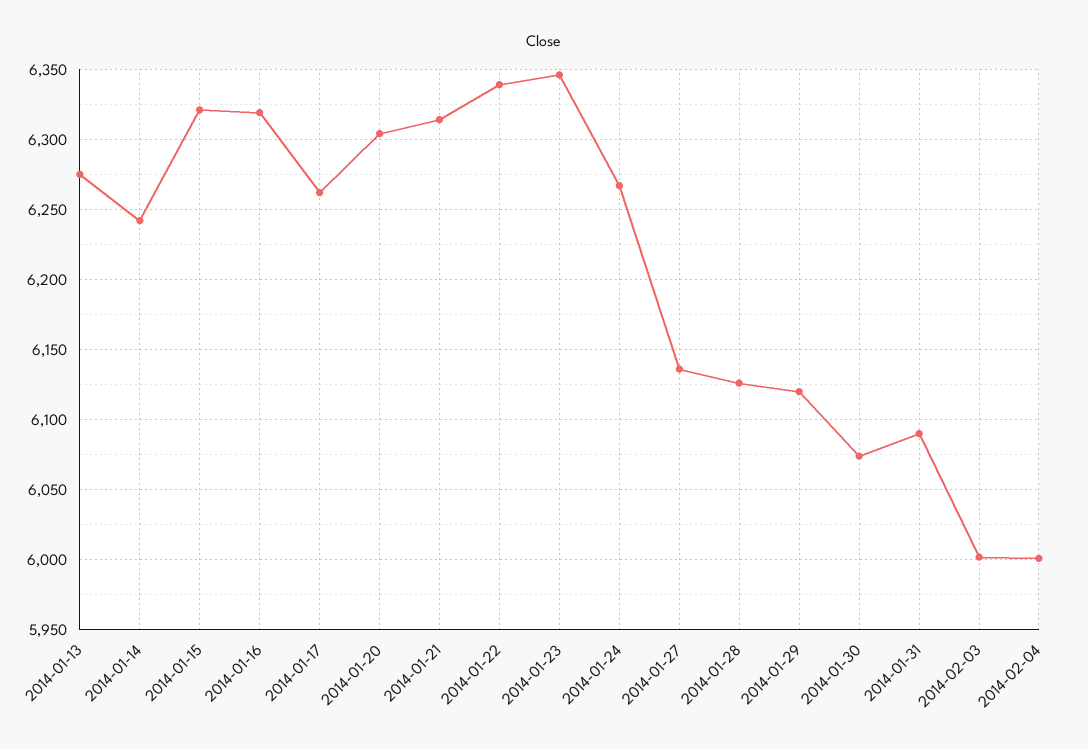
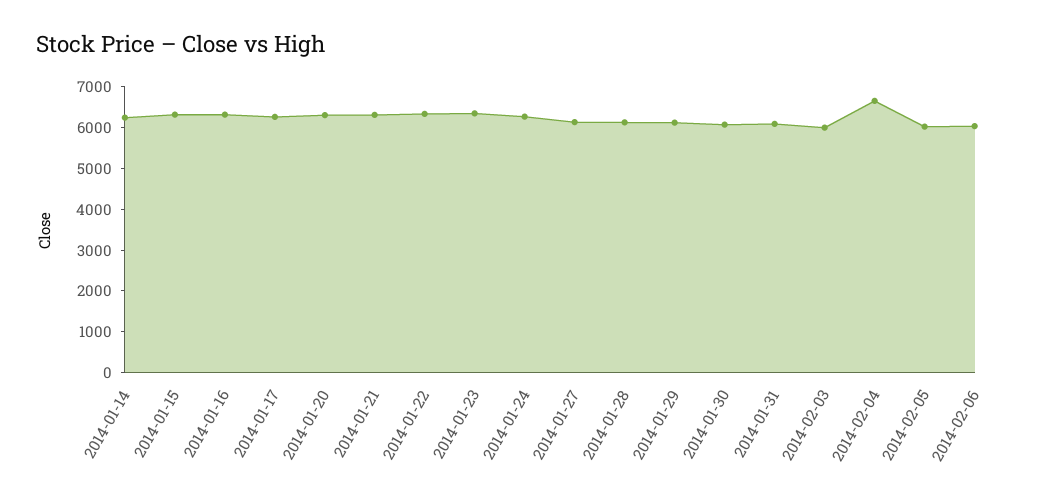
2014-01-13: 6275 -> none
2014-02-04: 6000 -> 6600
2014-02-05: none -> 6000
2014-02-06: none -> 6000

